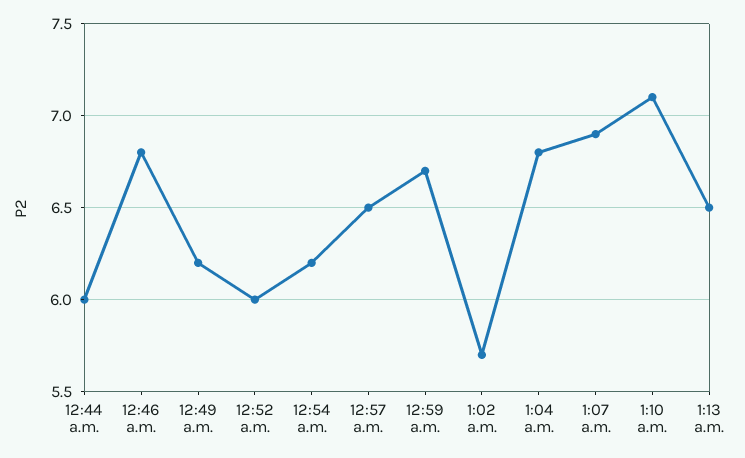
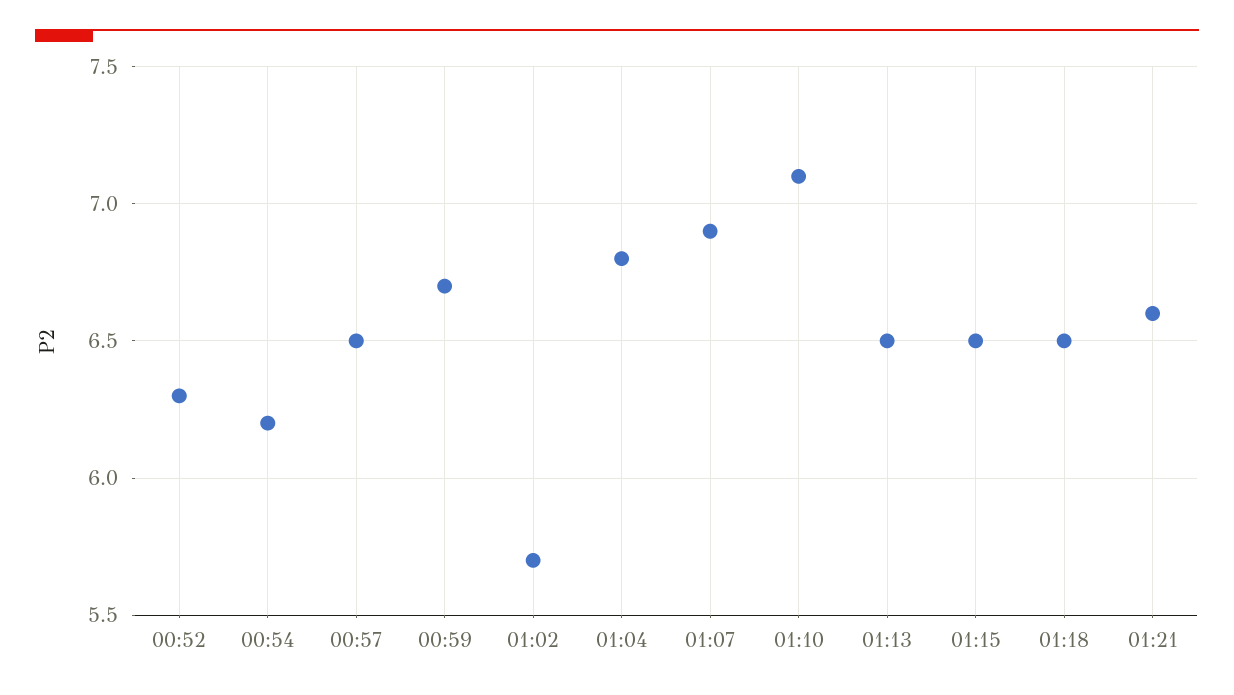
12:44 a.m.: 6 -> none
12:46 a.m.: 6.8 -> none
12:49 a.m.: 6.2 -> none
12:52 a.m.: 6 -> 6.3
01:15: none -> 6.5
01:18: none -> 6.5
01:21: none -> 6.6

